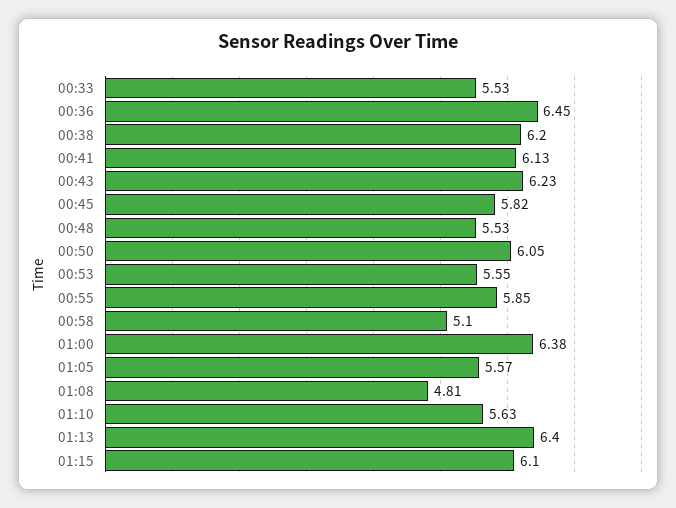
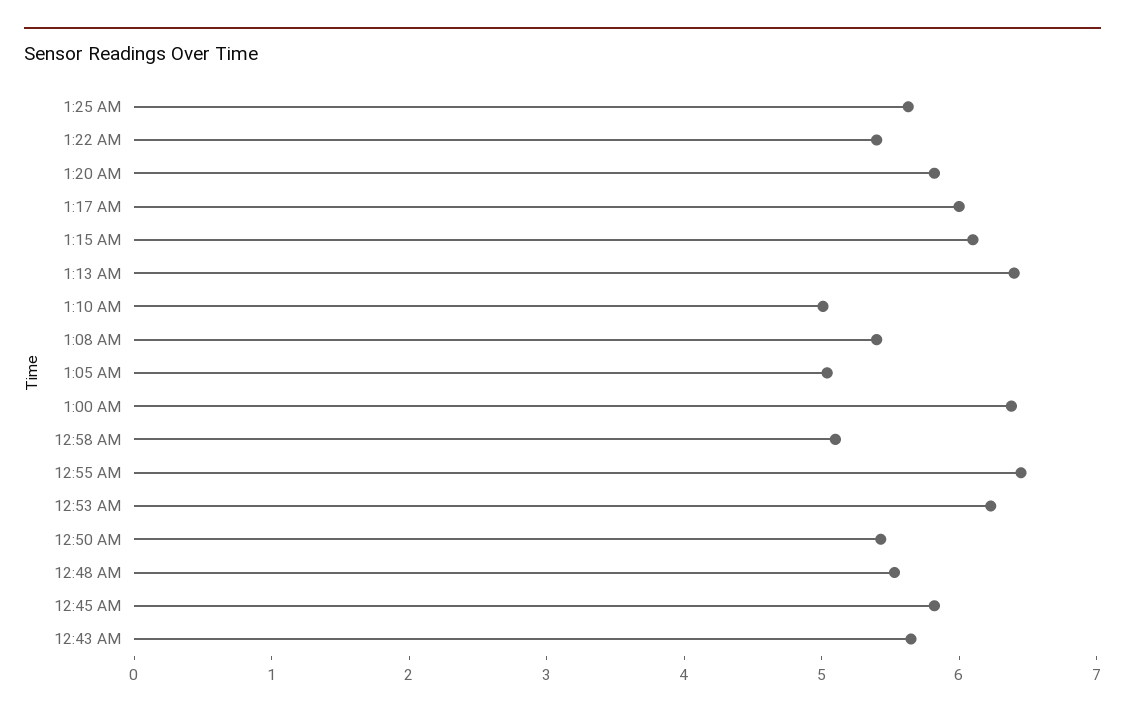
00:33: 5.53 -> none
00:36: 6.45 -> none
00:38: 6.2 -> none
00:41: 6.13 -> none
00:43: 6.23 -> 5.6
00:50: 6.05 -> 5.4
00:53: 5.55 -> 6.2
00:55: 5.85 -> 6.4
01:05: 5.57 -> 5
01:08: 4.81 -> 5.4
01:10: 5.63 -> 5
1:25 AM: none -> 5.6
1:22 AM: none -> 5.4
1:20 AM: none -> 5.8
1:17 AM: none -> 6

